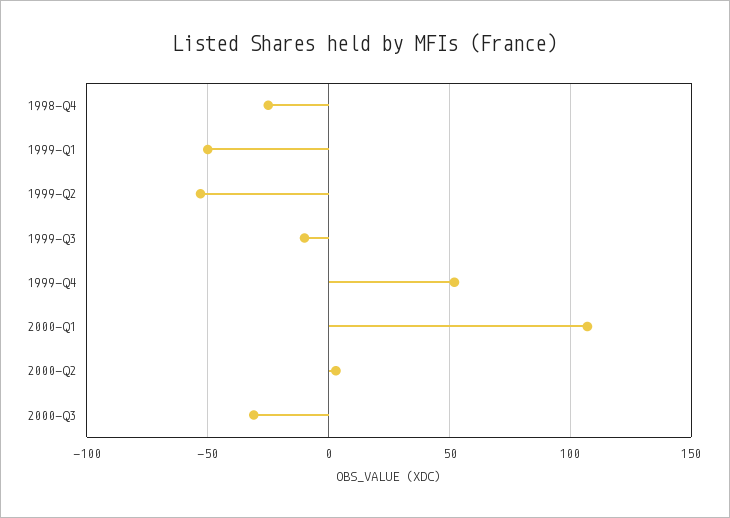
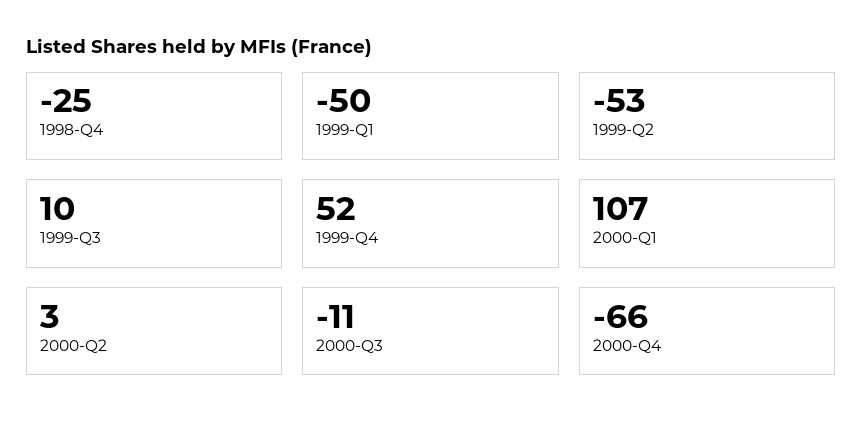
1999-Q3: -10 -> 10
2000-Q3: -30 -> -11
2000-Q4: none -> -66

